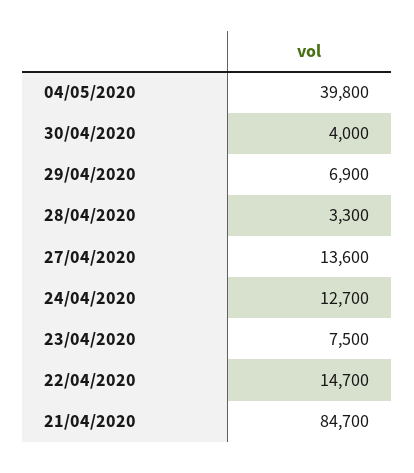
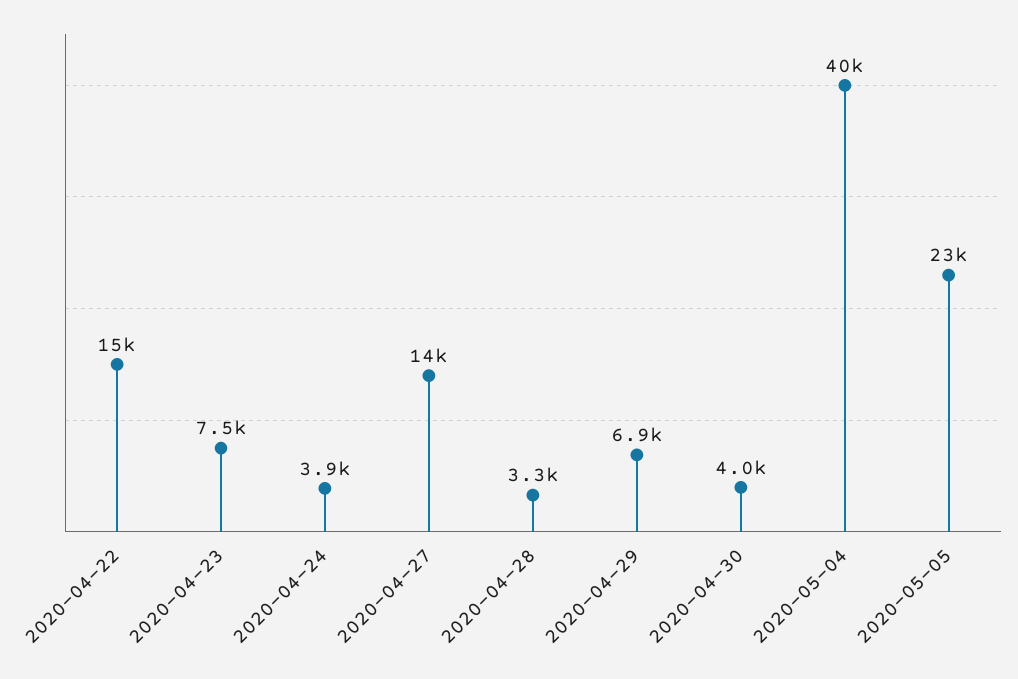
24/04/2020: 12700 -> 3900
21/04/2020: 84700 -> none
2020-05-05: none -> 23000

